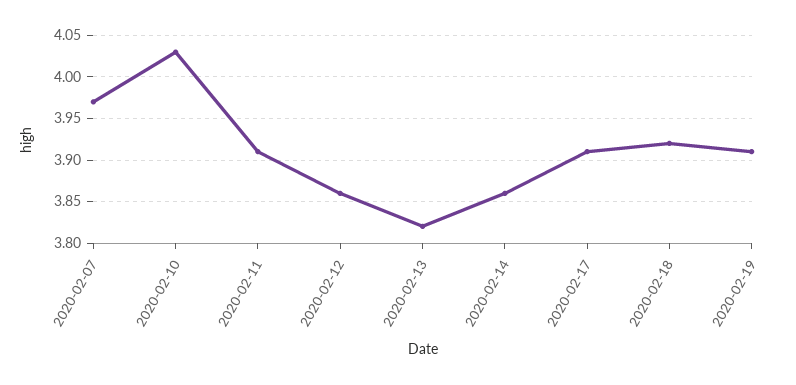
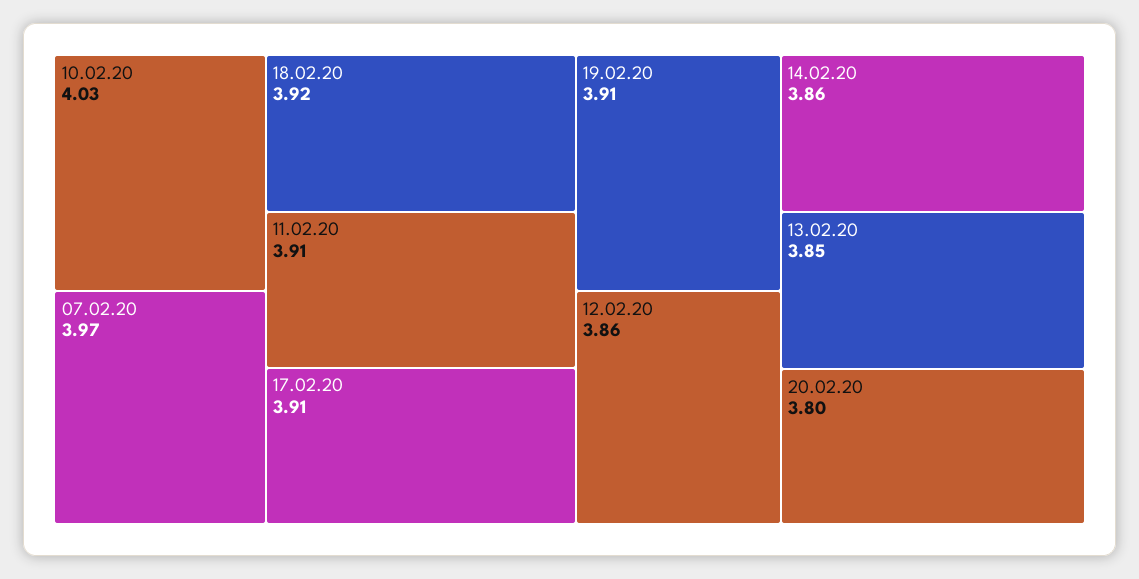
2020-02-13: 3.82 -> 3.85
20.02.20: none -> 3.8

